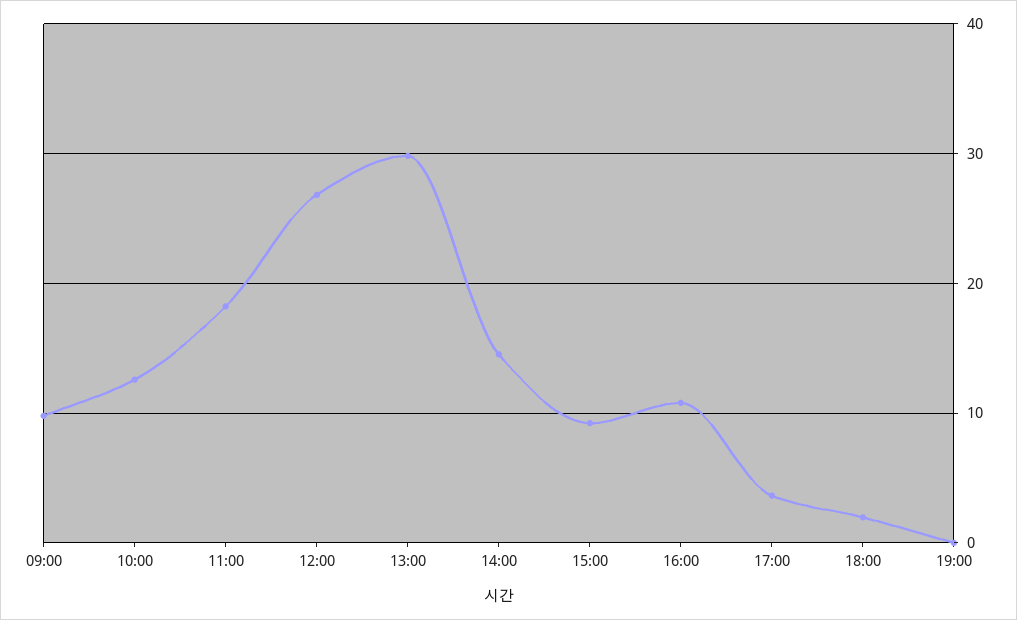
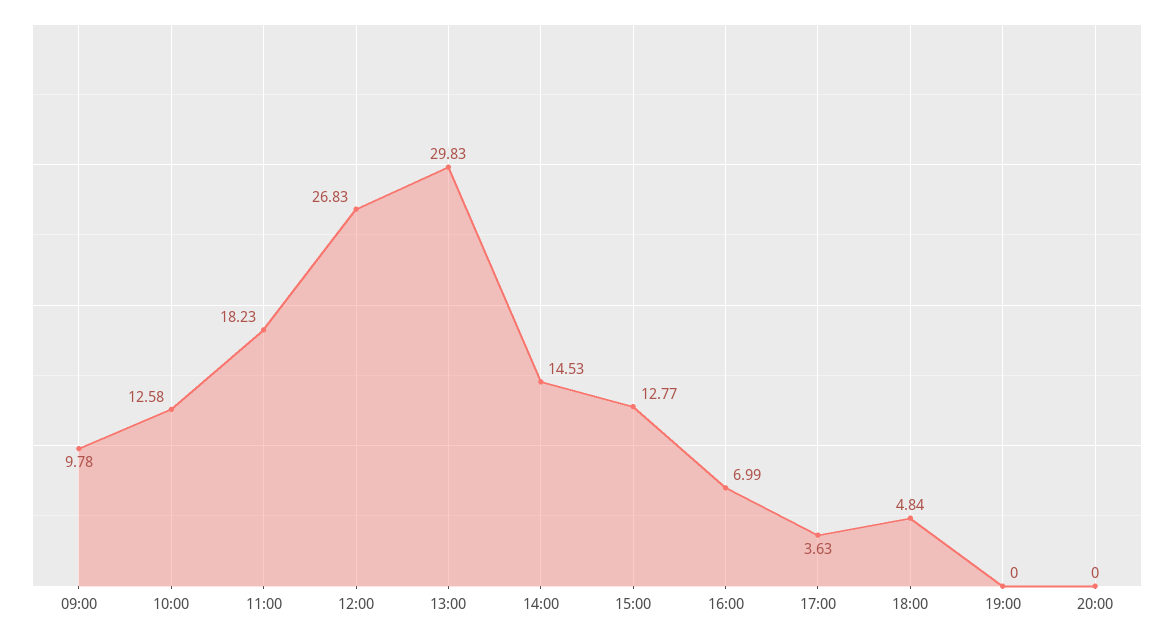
15:00: 9 -> 12.77
16:00: 11 -> 6.99
18:00: 2 -> 4.84
20:00: none -> 0

